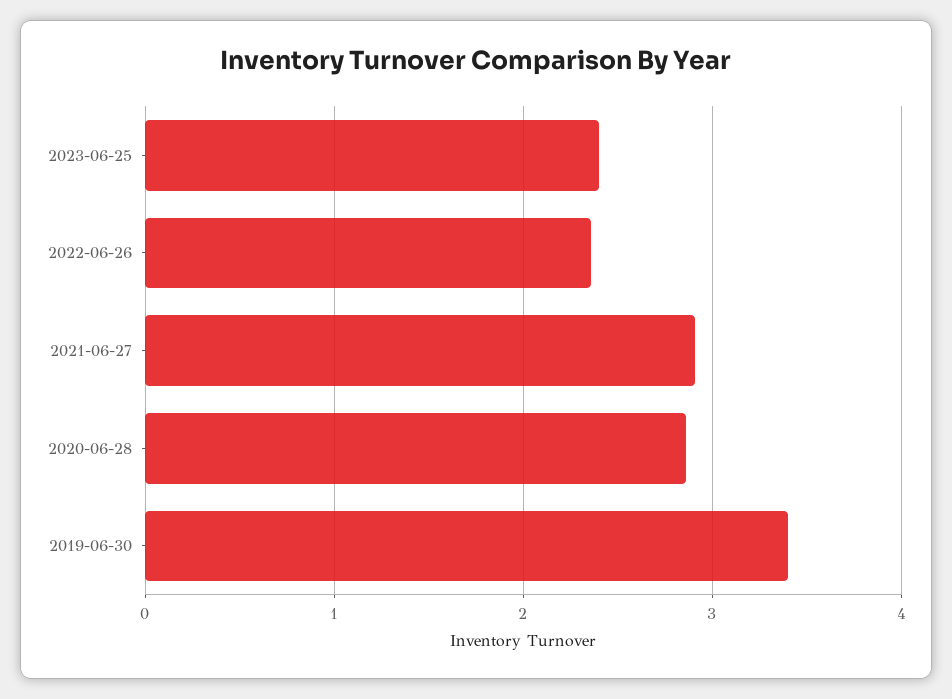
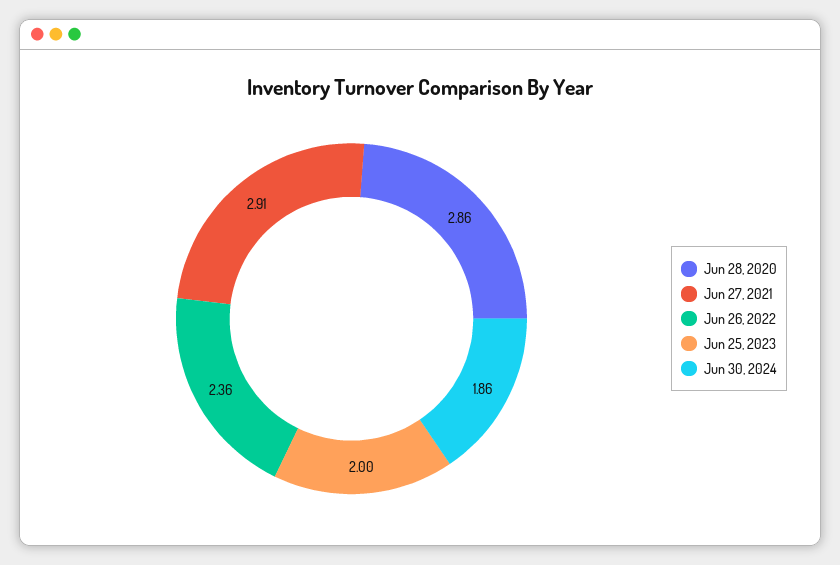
2023-06-25: 2.4 -> 2
2019-06-30: 3.4 -> none
Jun 30, 2024: none -> 1.86

